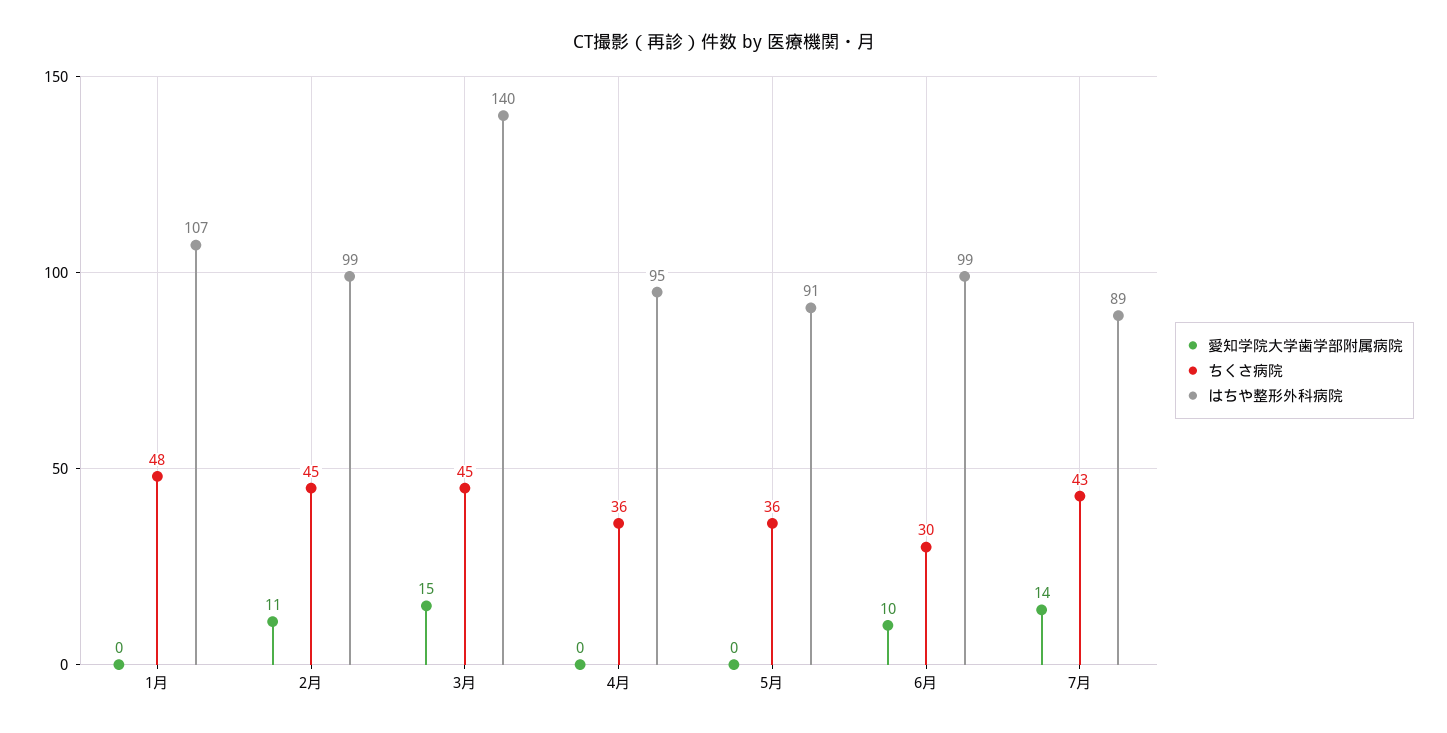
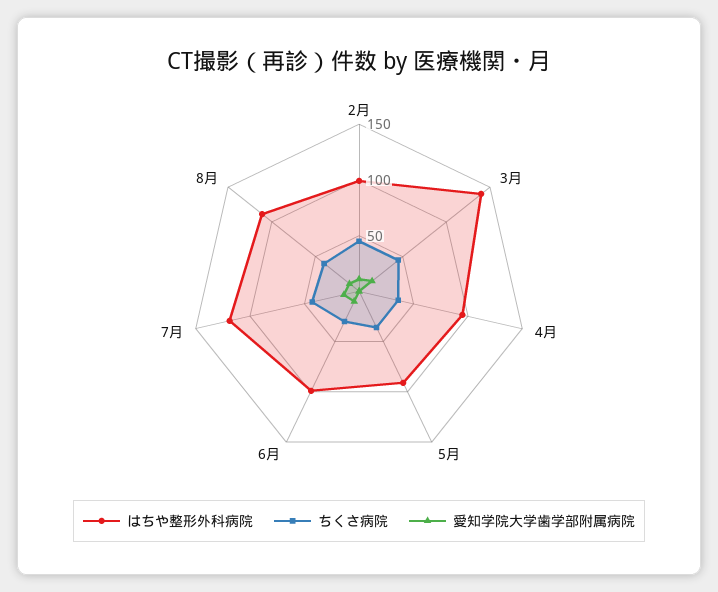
愛知学院大学歯学部附属病院, 1月: 0 -> none
ちくさ病院, 1月: 48 -> none
はちや整形外科病院, 1月: 107 -> none
はちや整形外科病院, 7月: 89 -> 120
はちや整形外科病院, 8月: none -> 110
ちくさ病院, 8月: none -> 40
愛知学院大学歯学部附属病院, 8月: none -> 10

